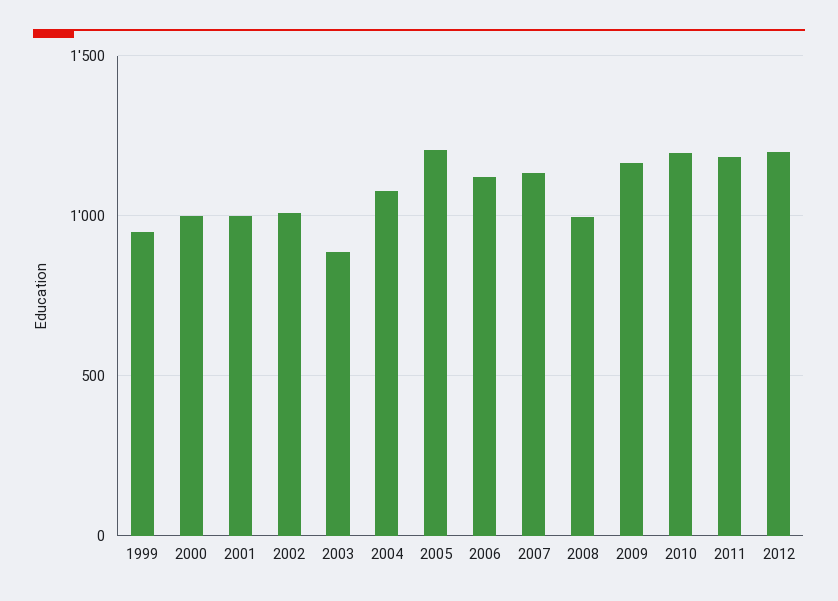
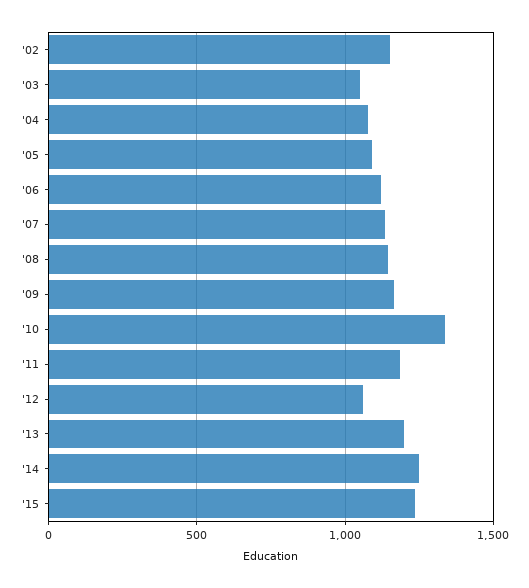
1999: 950 -> none
2000: 1000 -> none
2001: 1000 -> none
2002: 1000 -> 1150
2003: 900 -> 1050
2005: 1200 -> 1100
2008: 1000 -> 1150
2010: 1200 -> 1350
2012: 1200 -> 1050
'13: none -> 1200
'14: none -> 1250
'15: none -> 1250

